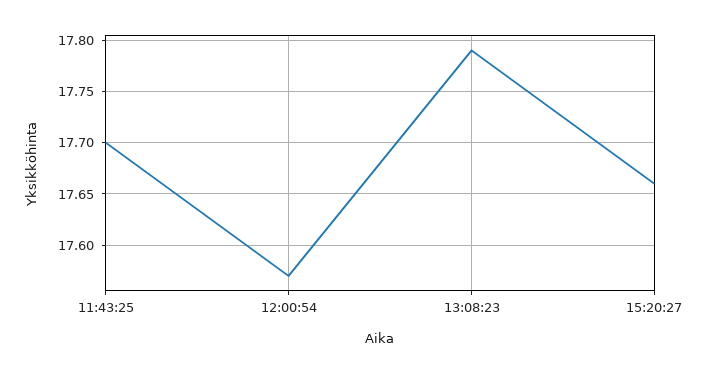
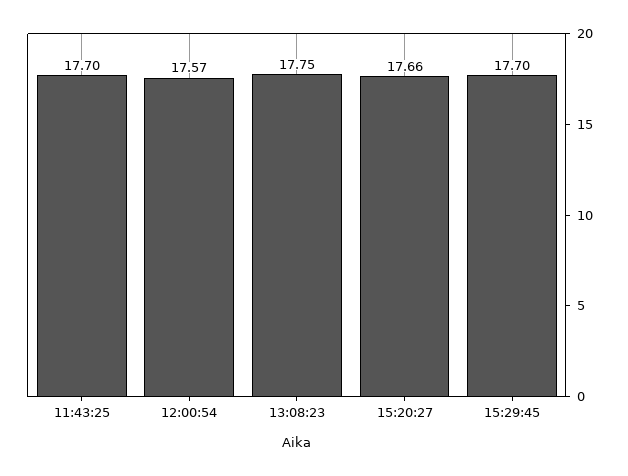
13:08:23: 17.79 -> 17.75
15:29:45: none -> 17.7

